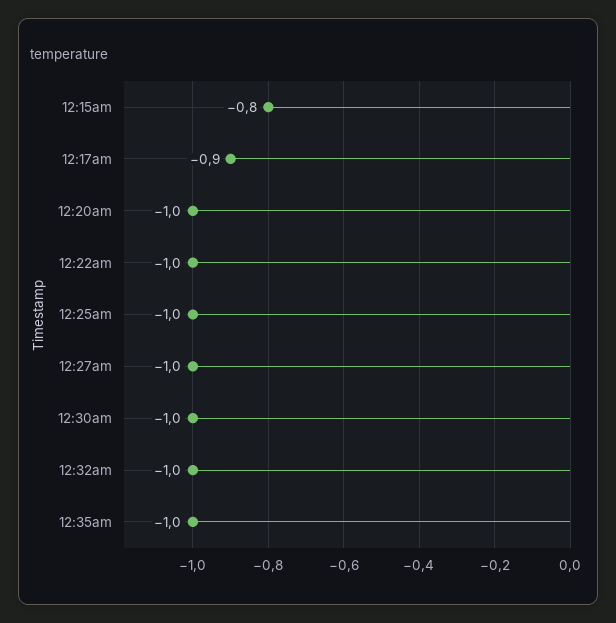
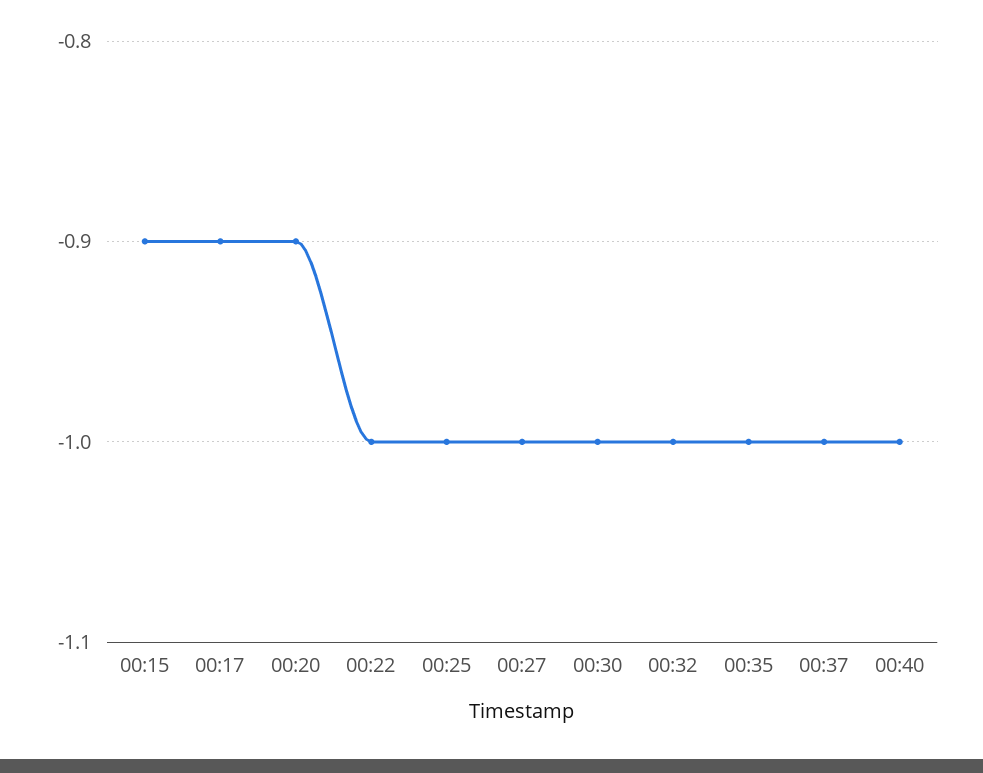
12:15am: -0.8 -> -0.9
12:20am: -1 -> -0.9
00:37: none -> -1
00:40: none -> -1

